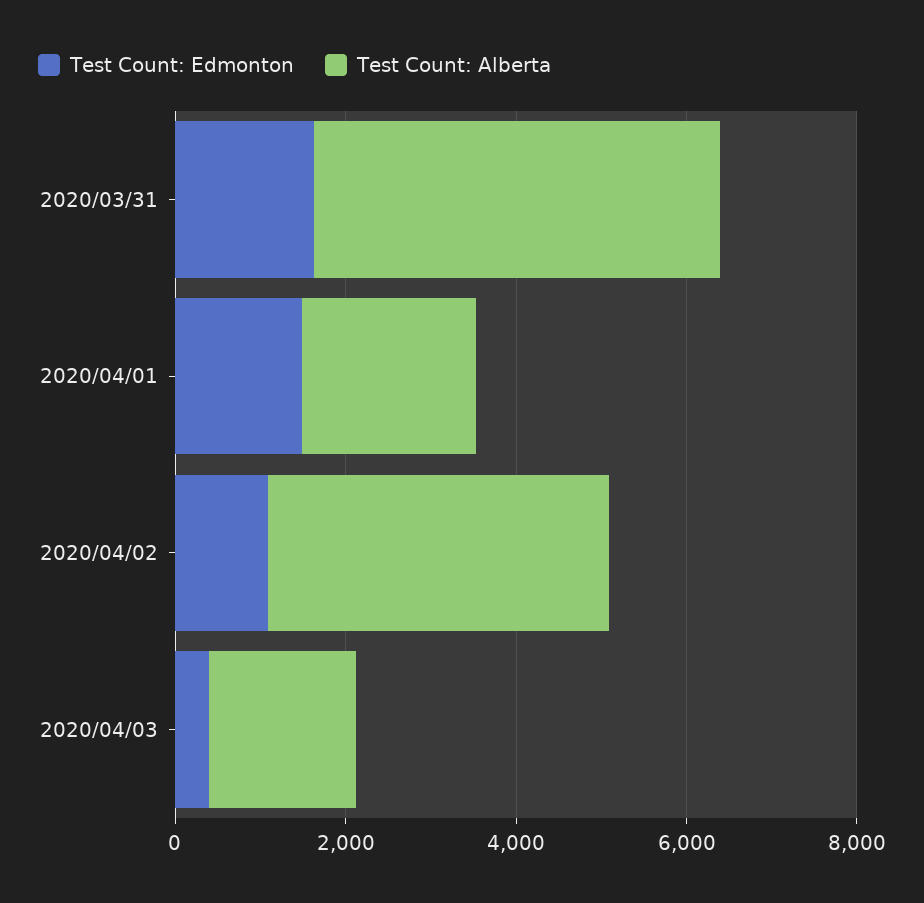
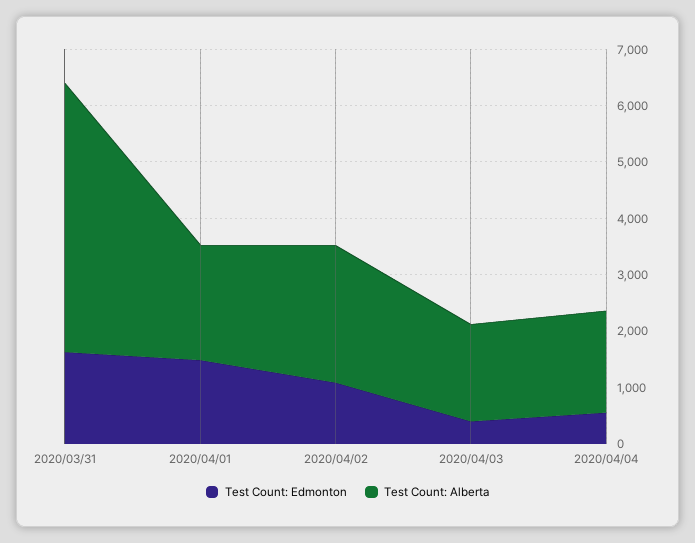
Test Count: Alberta, 2020/04/02: 4000 -> 2400
Test Count: Edmonton, 2020/04/04: none -> 600
Test Count: Alberta, 2020/04/04: none -> 1800

